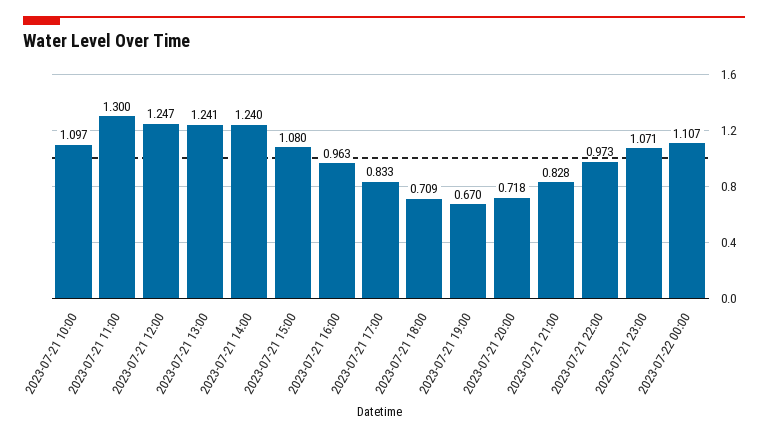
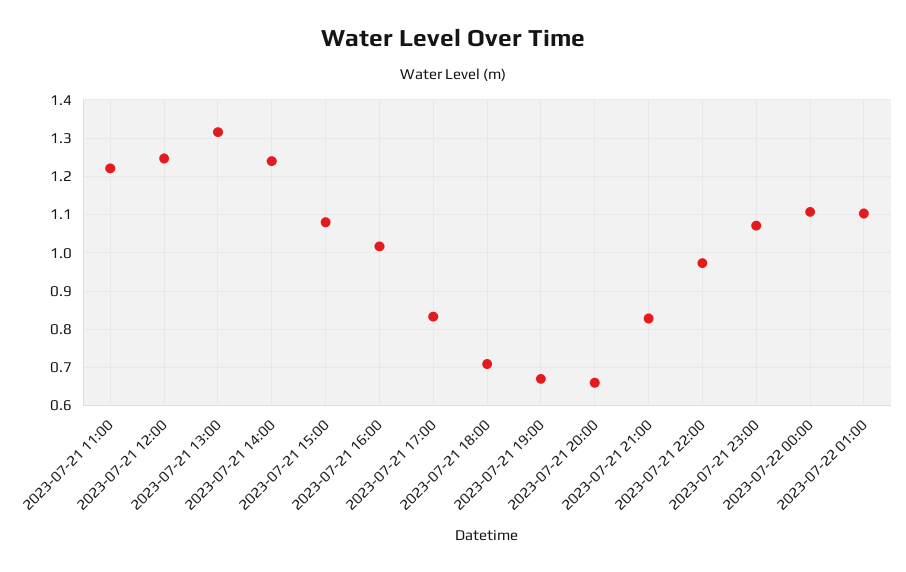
2023-07-21 10:00: 1.097 -> none
2023-07-21 11:00: 1.3 -> 1.22
2023-07-21 13:00: 1.241 -> 1.32
2023-07-21 16:00: 0.963 -> 1.02
2023-07-21 20:00: 0.718 -> 0.66
2023-07-22 01:00: none -> 1.1

